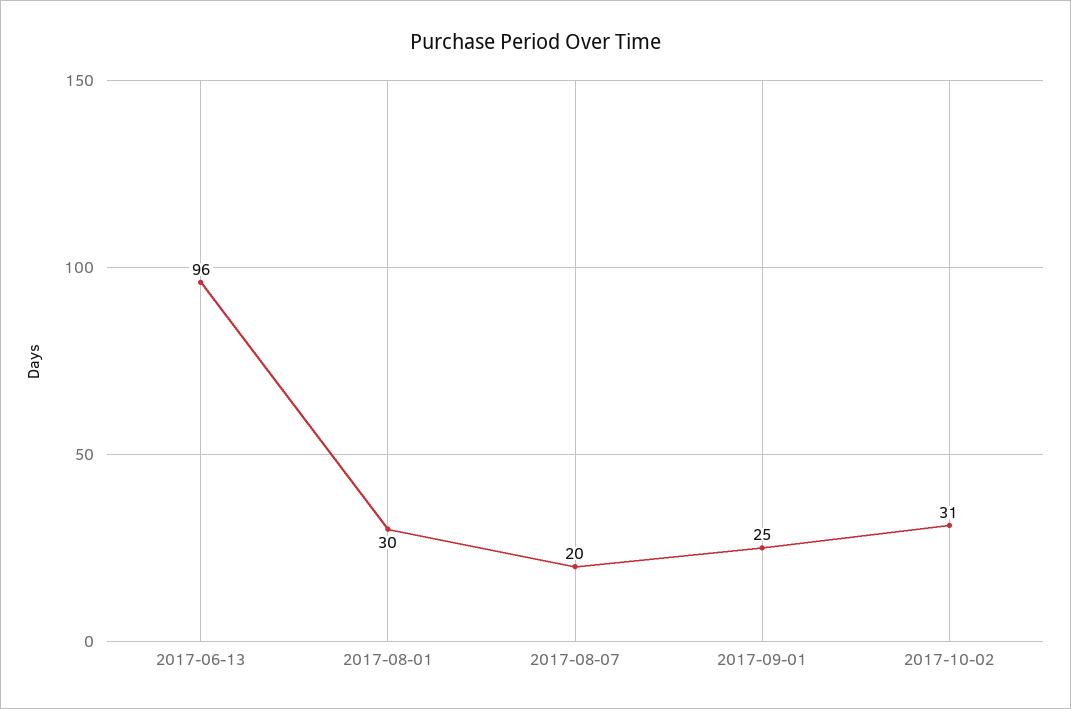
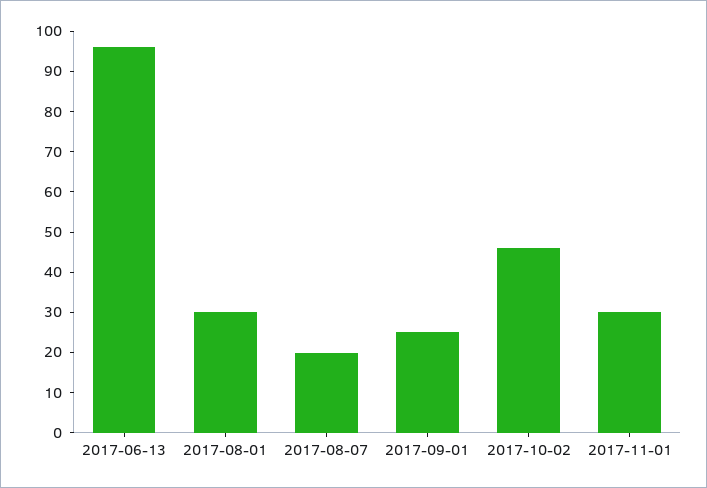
2017-10-02: 31 -> 45
2017-11-01: none -> 30

